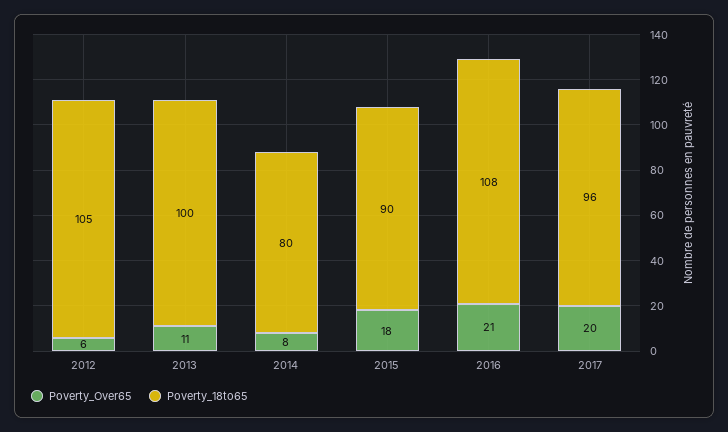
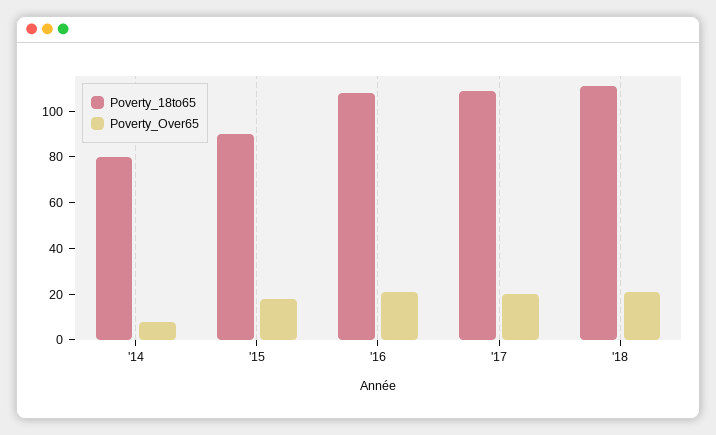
Poverty_Over65, 2012: 6 -> none
Poverty_18to65, 2012: 105 -> none
Poverty_Over65, 2013: 11 -> none
Poverty_18to65, 2013: 100 -> none
Poverty_18to65, 2017: 96 -> 110
Poverty_18to65, '18: none -> 110
Poverty_Over65, '18: none -> 20

